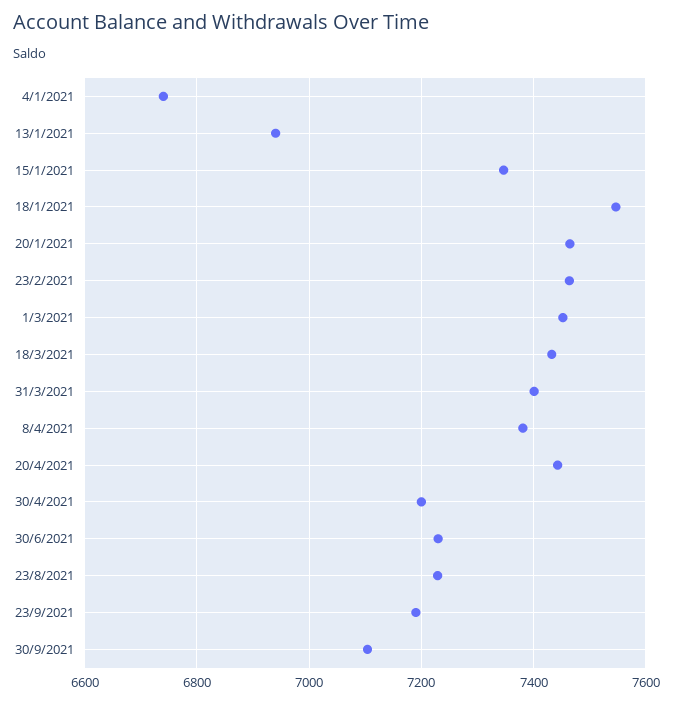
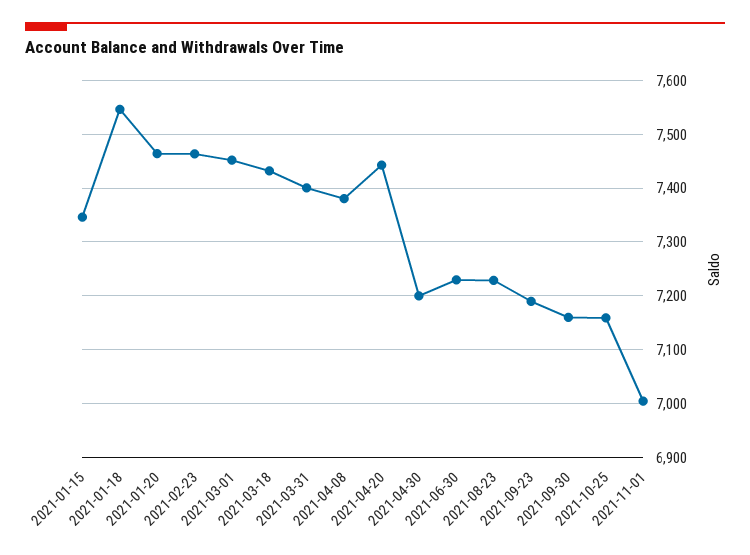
4/1/2021: 6740 -> none
13/1/2021: 6940 -> none
30/9/2021: 7100 -> 7160
2021-10-25: none -> 7160
2021-11-01: none -> 7000

